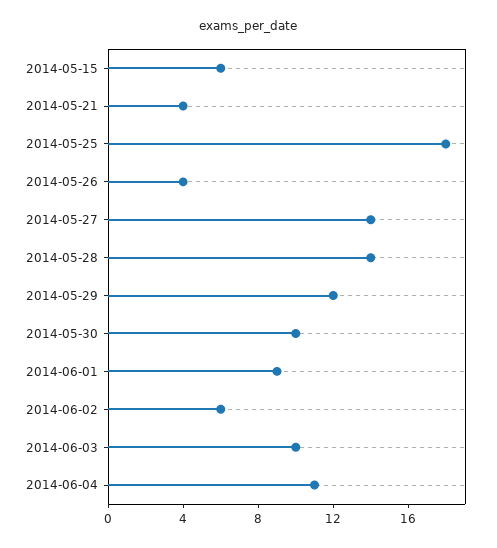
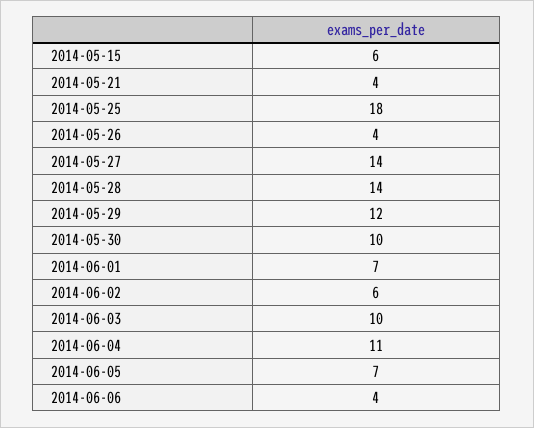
2014-06-01: 9 -> 7
2014-06-05: none -> 7
2014-06-06: none -> 4

